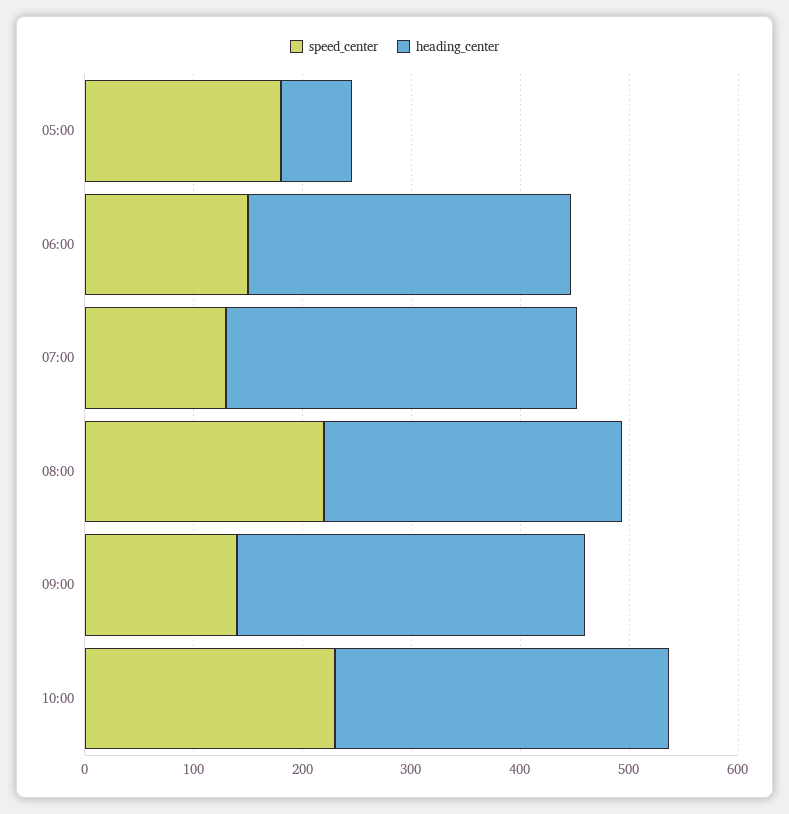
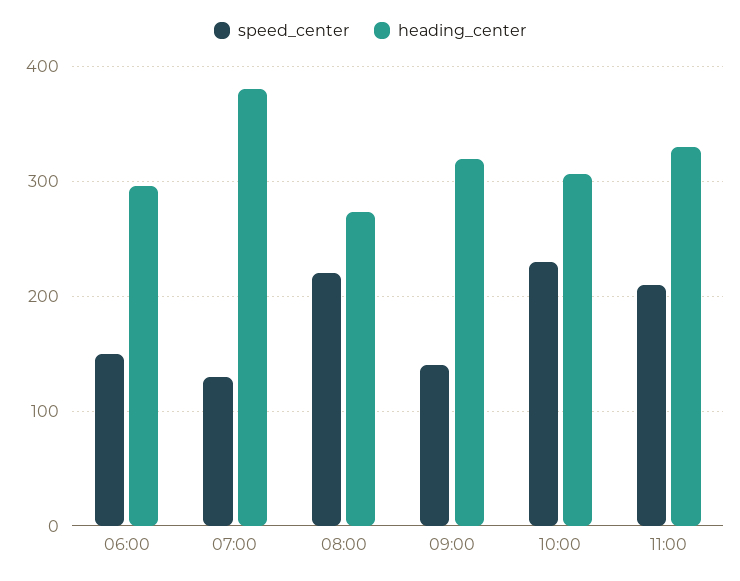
speed_center, 05:00: 180 -> none
heading_center, 05:00: 60 -> none
heading_center, 07:00: 320 -> 380
speed_center, 11:00: none -> 210
heading_center, 11:00: none -> 330

